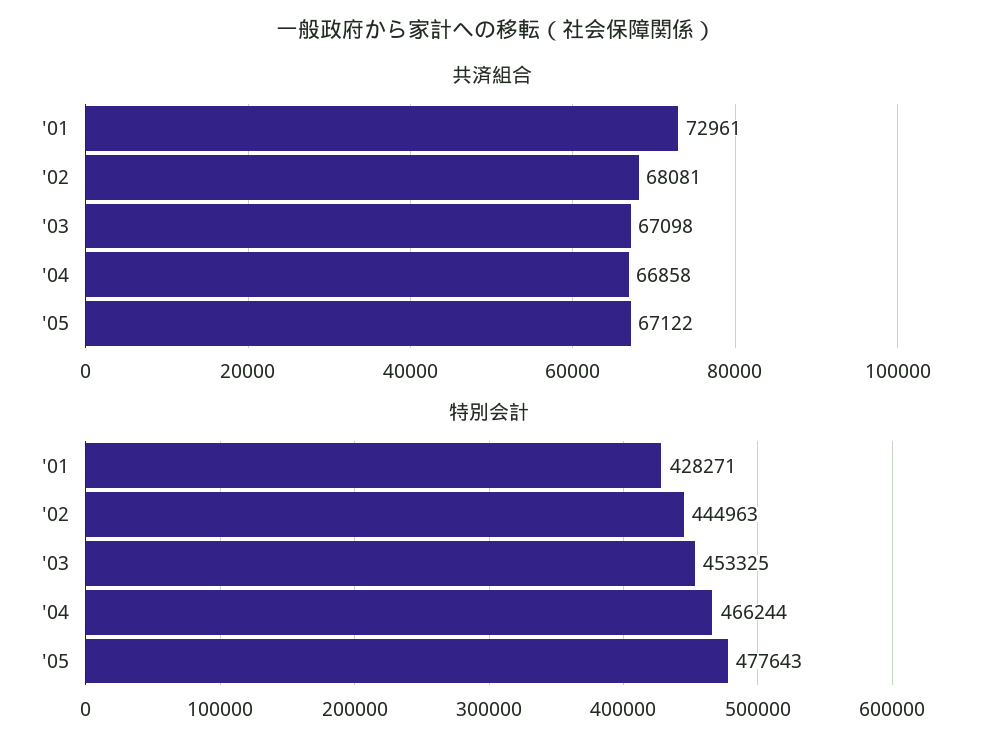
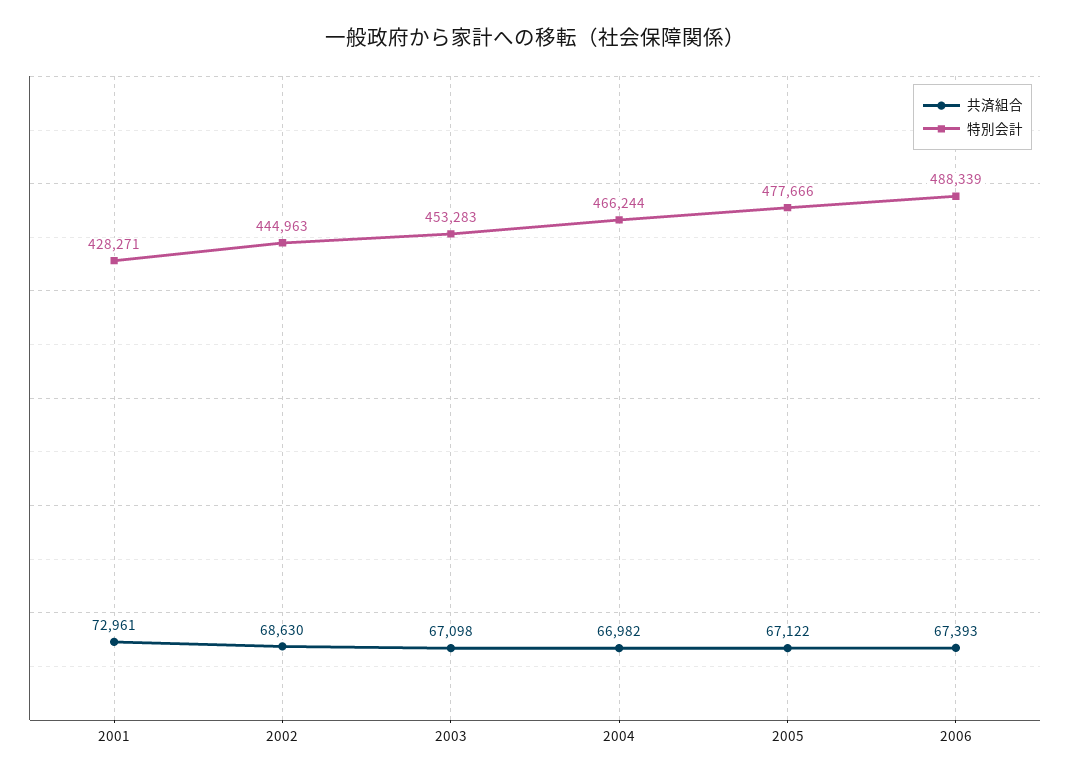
共済組合, '02: 68081 -> 68630
共済組合, '04: 66858 -> 66982
特別会計, '03: 453325 -> 453283
特別会計, '05: 477643 -> 477666
共済組合, 2006: none -> 67393
特別会計, 2006: none -> 488339

